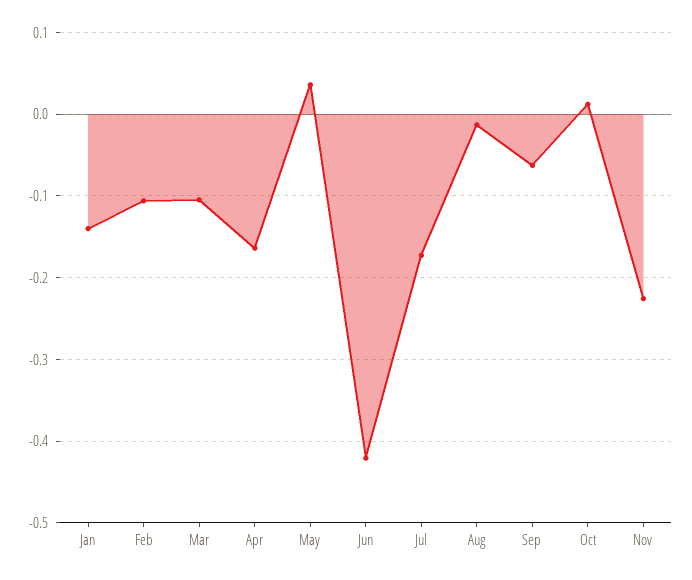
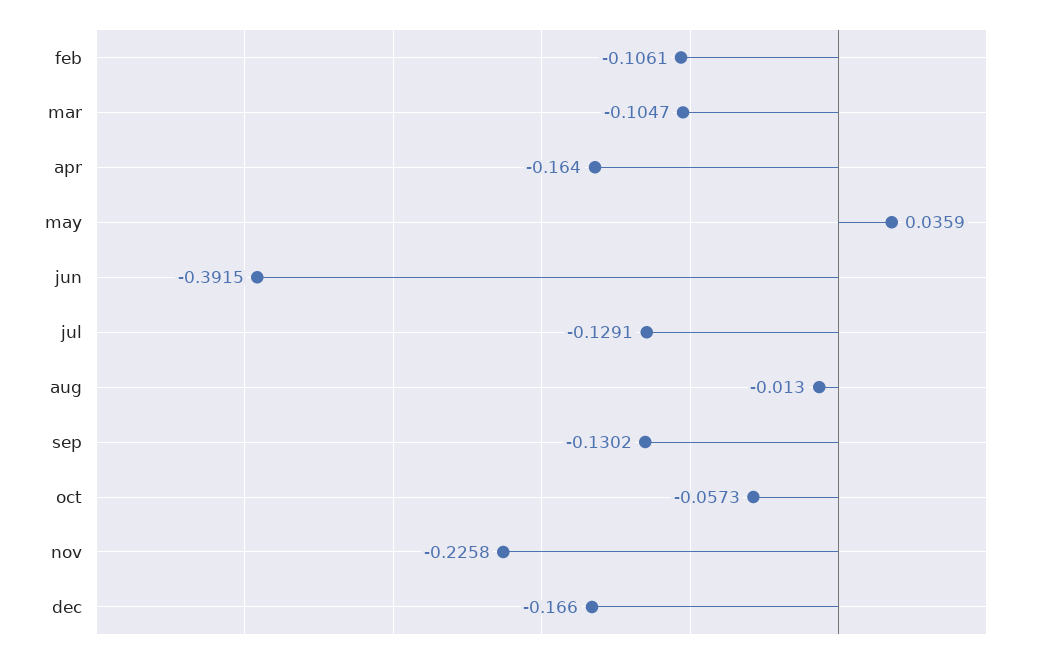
Jan: -0.14 -> none
Jun: -0.42 -> -0.3915
Jul: -0.17 -> -0.1291
Sep: -0.06 -> -0.1302
Oct: 0.01 -> -0.0573
dec: none -> -0.166

